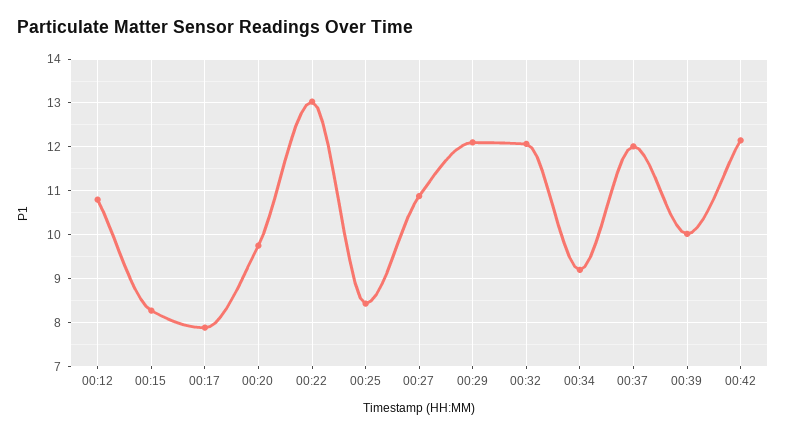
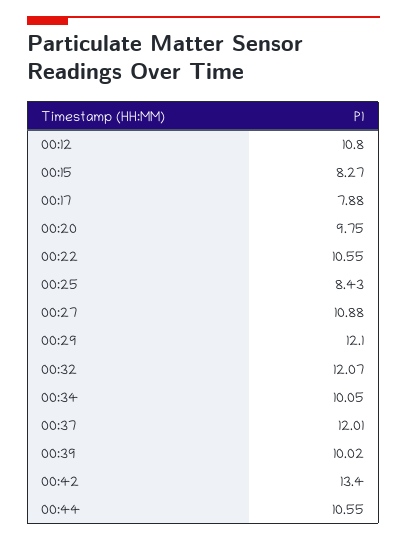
00:22: 13 -> 10.55
00:34: 9.2 -> 10.05
00:42: 12.2 -> 13.4
00:44: none -> 10.55

